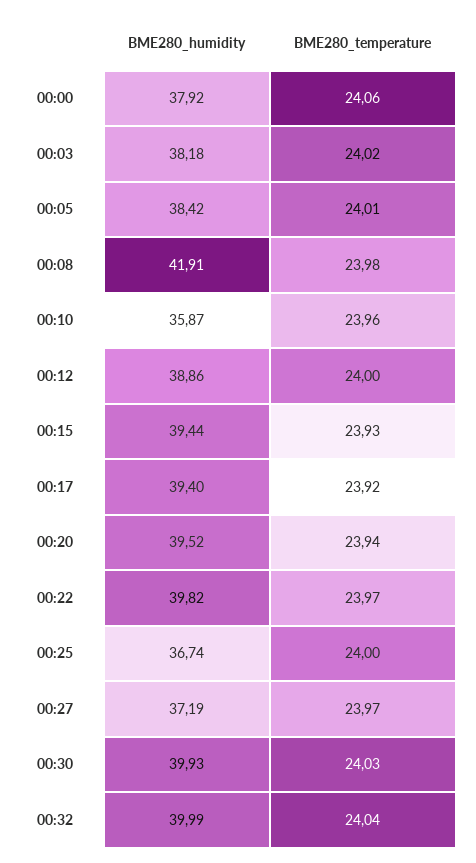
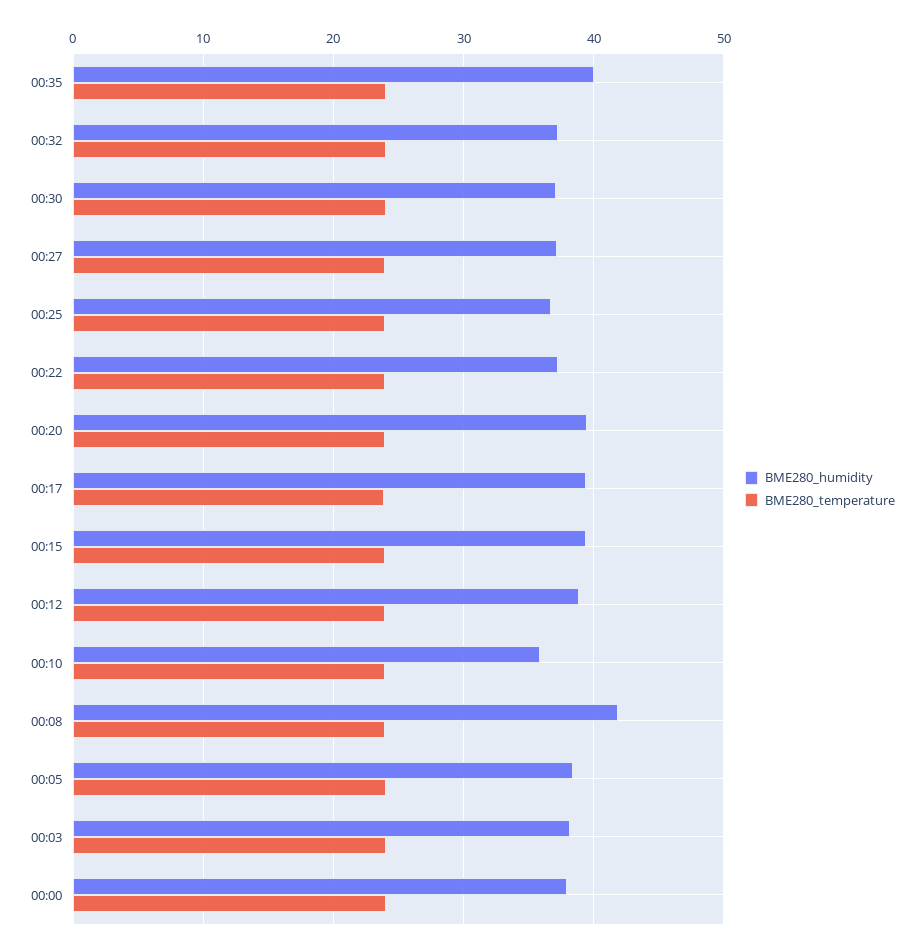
BME280_humidity, 00:22: 39.82 -> 37
BME280_humidity, 00:30: 39.93 -> 37
BME280_humidity, 00:32: 39.99 -> 37
BME280_humidity, 00:35: none -> 40
BME280_temperature, 00:35: none -> 24

